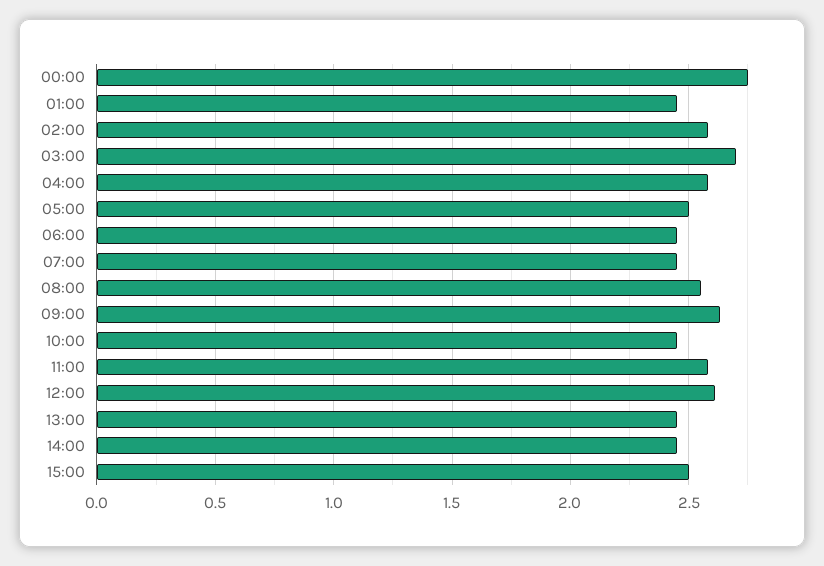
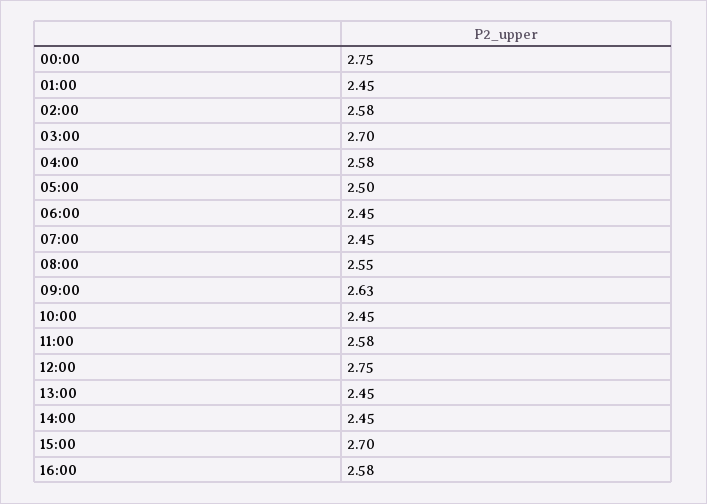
12:00: 2.6 -> 2.75
15:00: 2.5 -> 2.7
16:00: none -> 2.58

